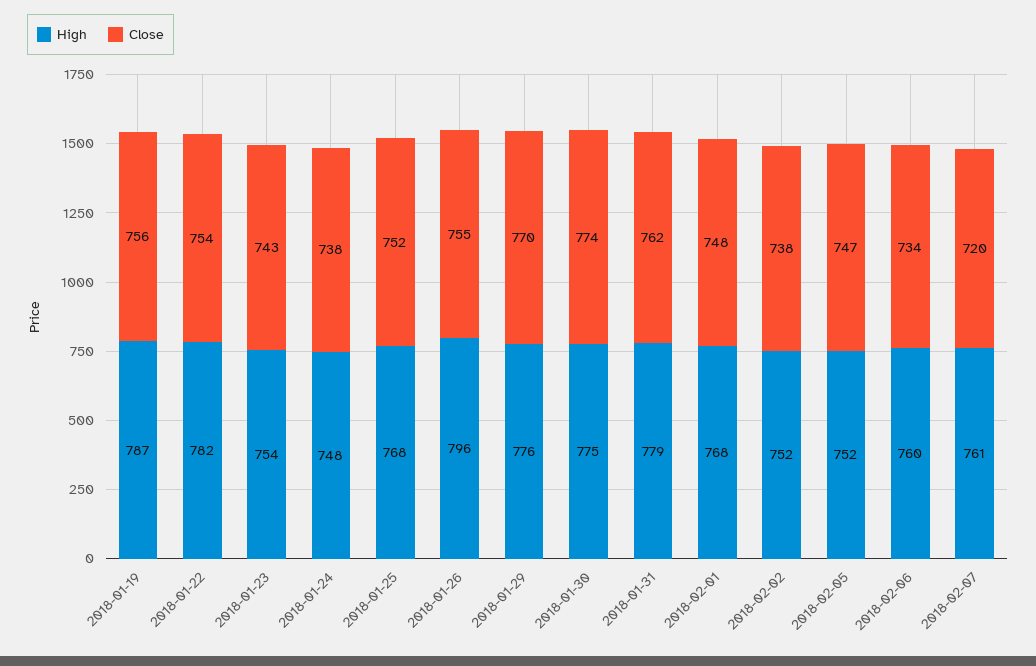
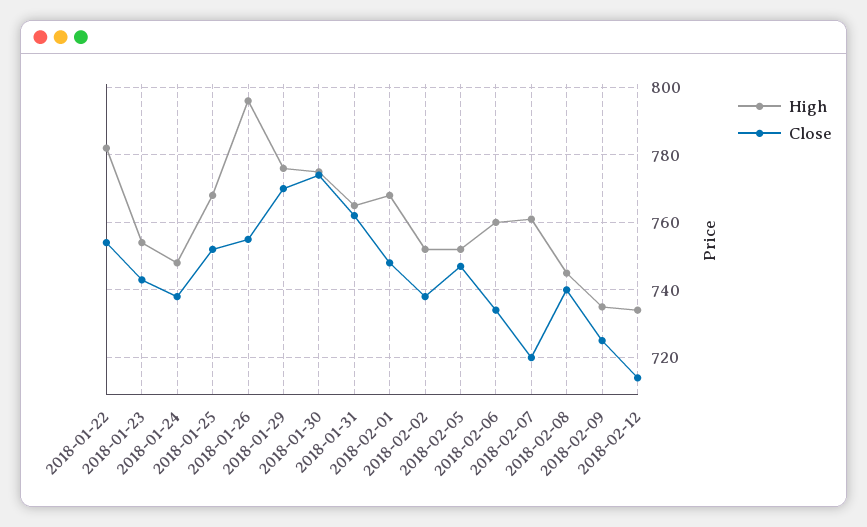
High, 2018-01-19: 787 -> none
Close, 2018-01-19: 756 -> none
High, 2018-01-31: 779 -> 765
High, 2018-02-08: none -> 745
Close, 2018-02-08: none -> 740
High, 2018-02-09: none -> 735
Close, 2018-02-09: none -> 725
High, 2018-02-12: none -> 735
Close, 2018-02-12: none -> 715

